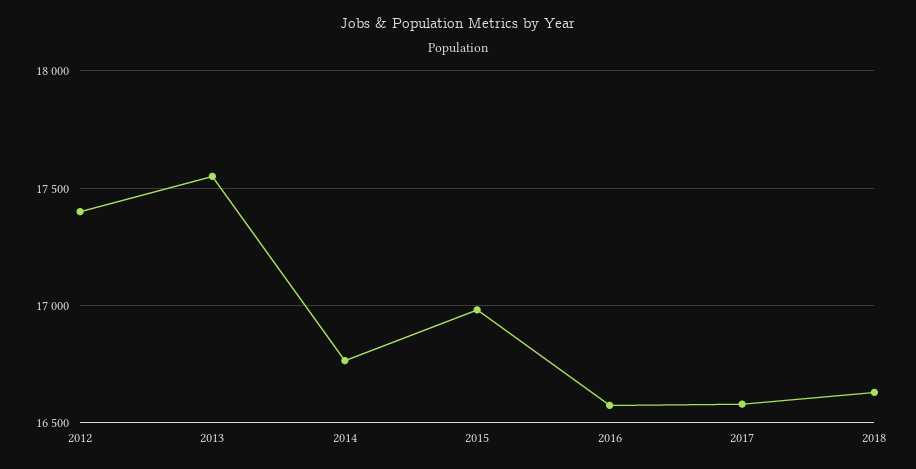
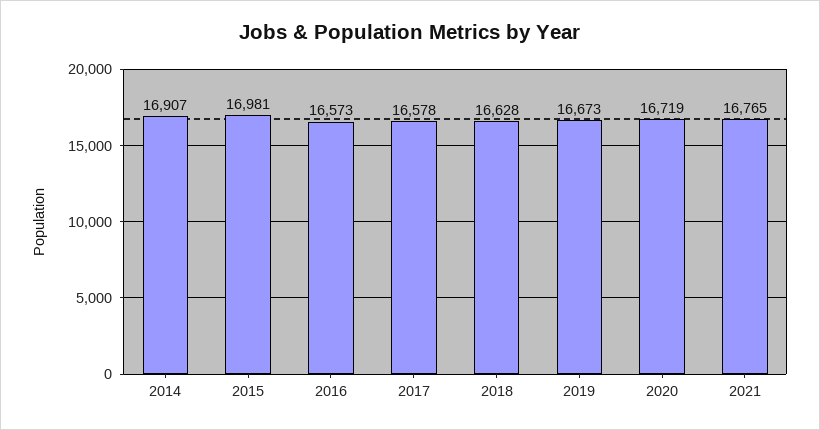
2012: 17400 -> none
2013: 17550 -> none
2014: 16750 -> 16907
2019: none -> 16673
2020: none -> 16719
2021: none -> 16765

